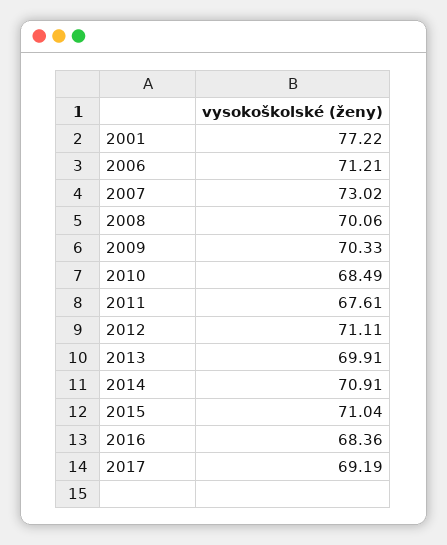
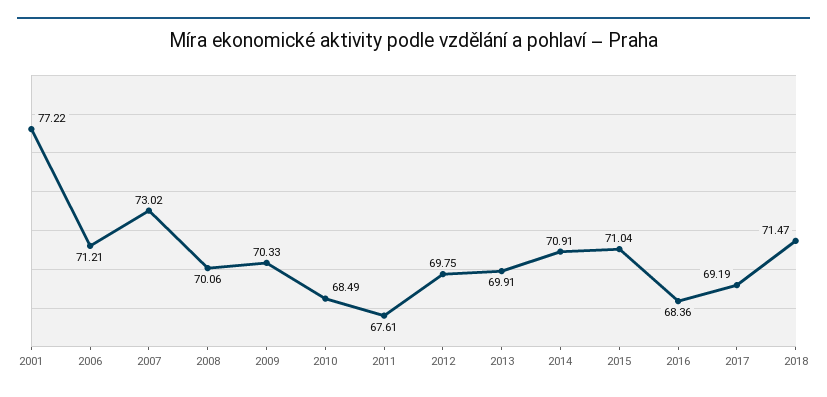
2012: 71.11 -> 69.75
2018: none -> 71.47

